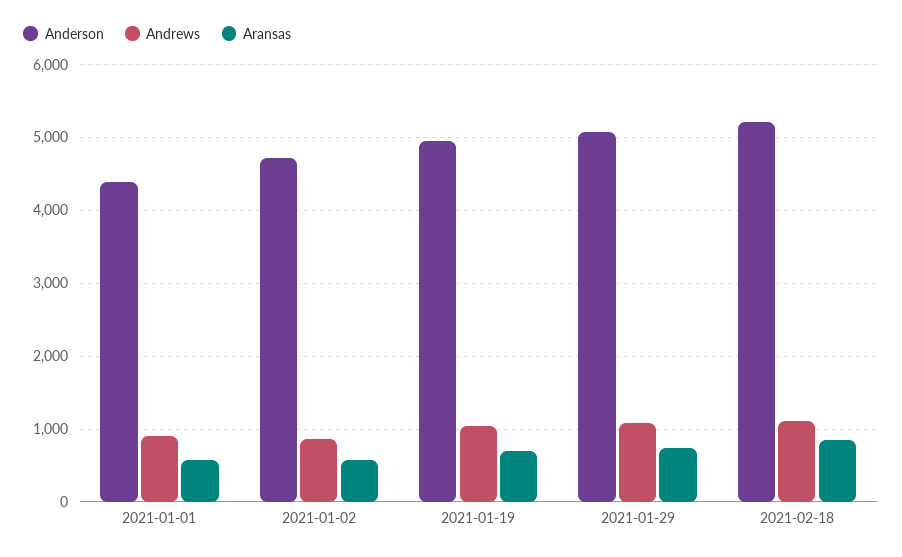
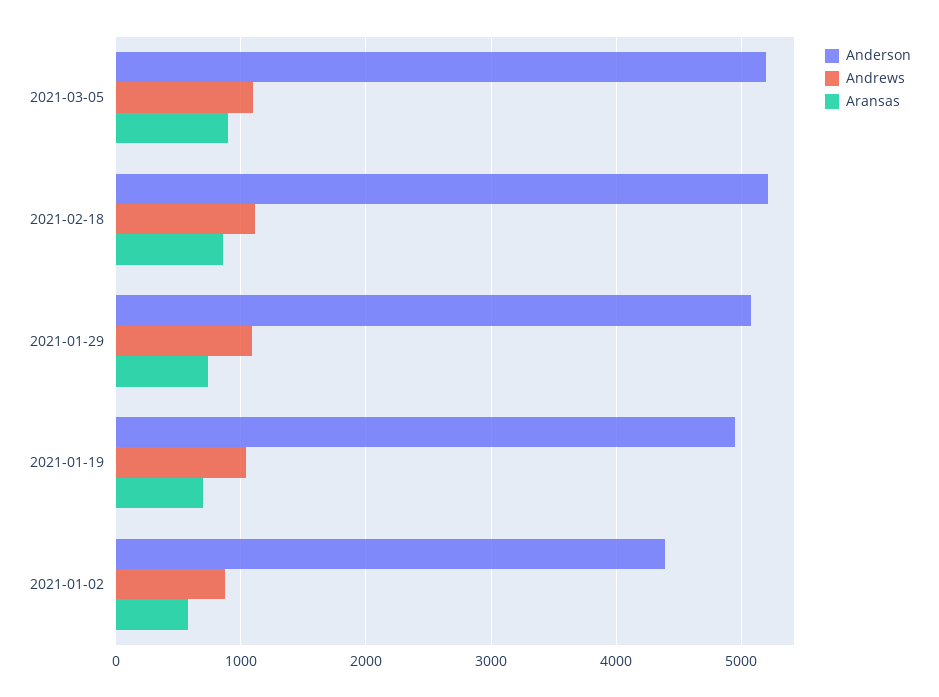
Anderson, 2021-01-01: 4400 -> none
Andrews, 2021-01-01: 900 -> none
Aransas, 2021-01-01: 600 -> none
Anderson, 2021-01-02: 4700 -> 4400
Anderson, 2021-03-05: none -> 5200
Andrews, 2021-03-05: none -> 1100
Aransas, 2021-03-05: none -> 900

